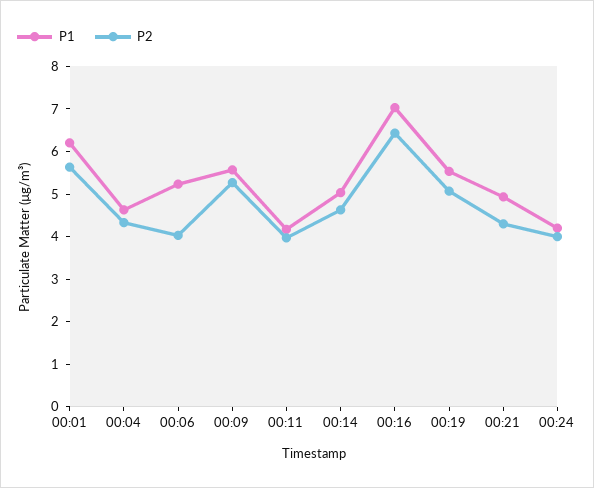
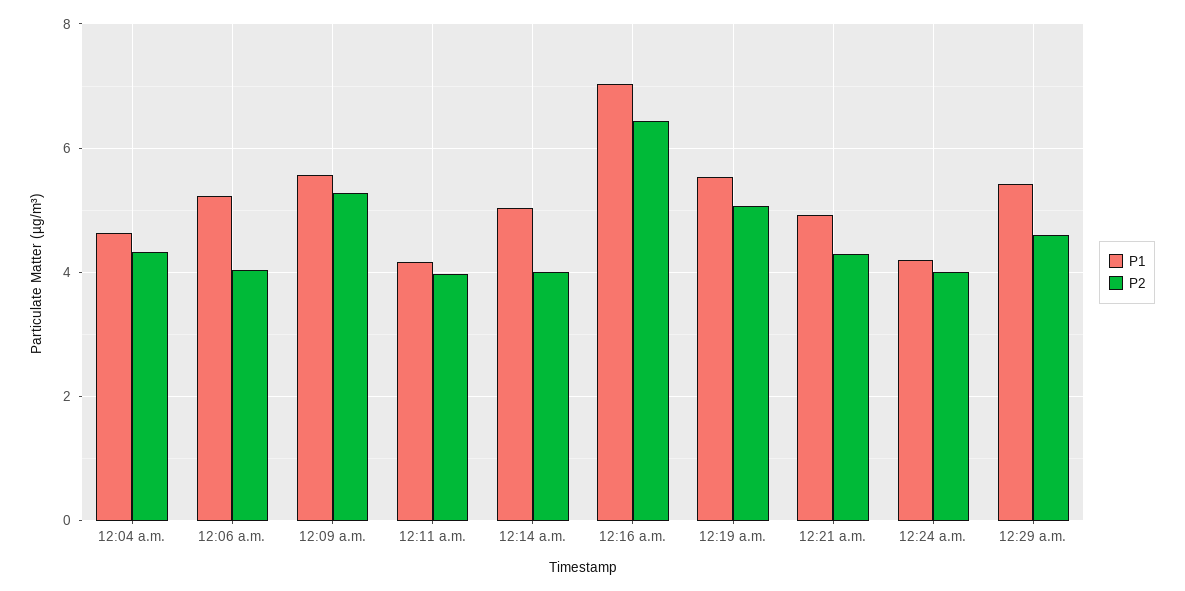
P1, 00:01: 6.2 -> none
P2, 00:01: 5.6 -> none
P2, 00:14: 4.6 -> 4
P1, 12:29 a.m.: none -> 5.4
P2, 12:29 a.m.: none -> 4.6

